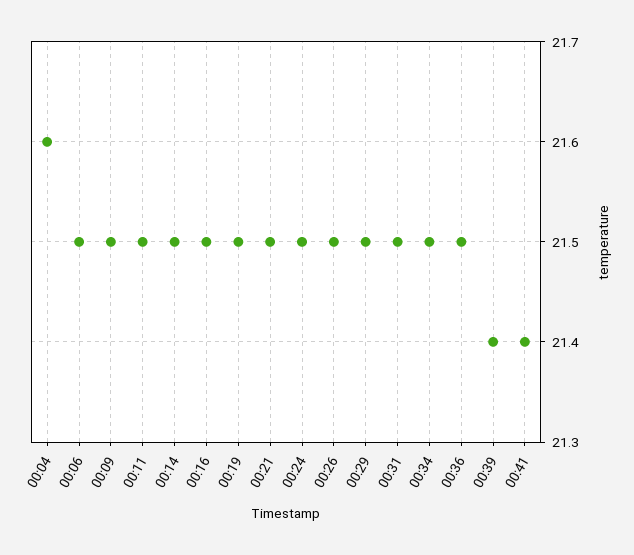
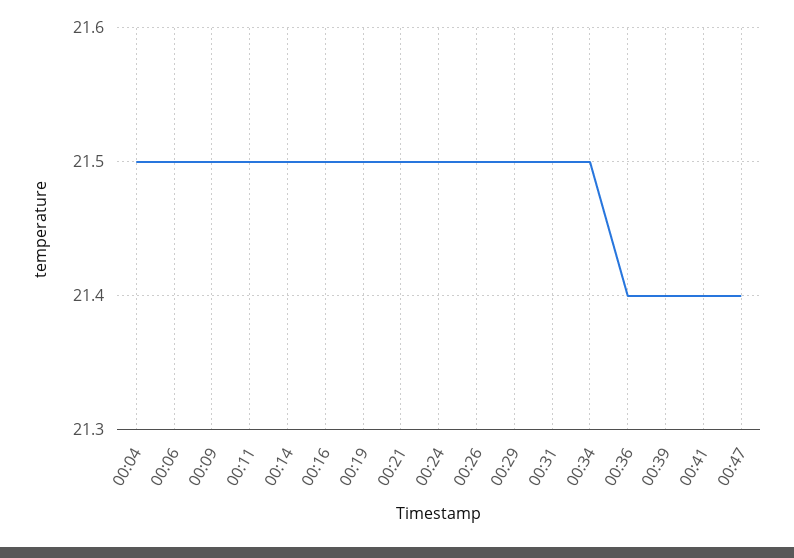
00:04: 21.6 -> 21.5
00:36: 21.5 -> 21.4
00:47: none -> 21.4

